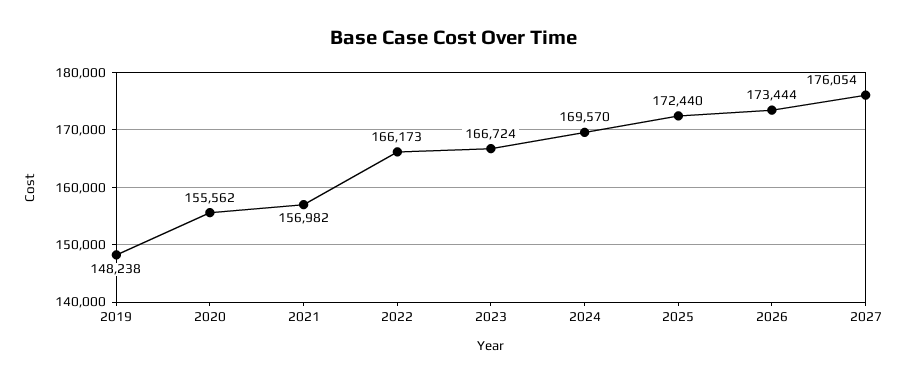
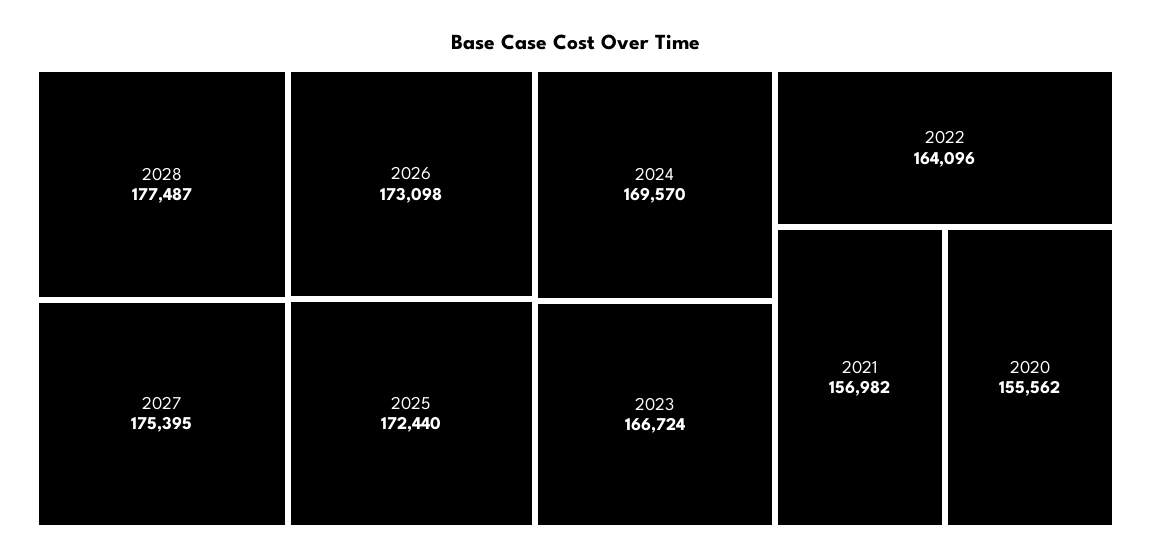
2019: 148238 -> none
2022: 166173 -> 164096
2026: 173444 -> 173098
2027: 176054 -> 175395
2028: none -> 177487

